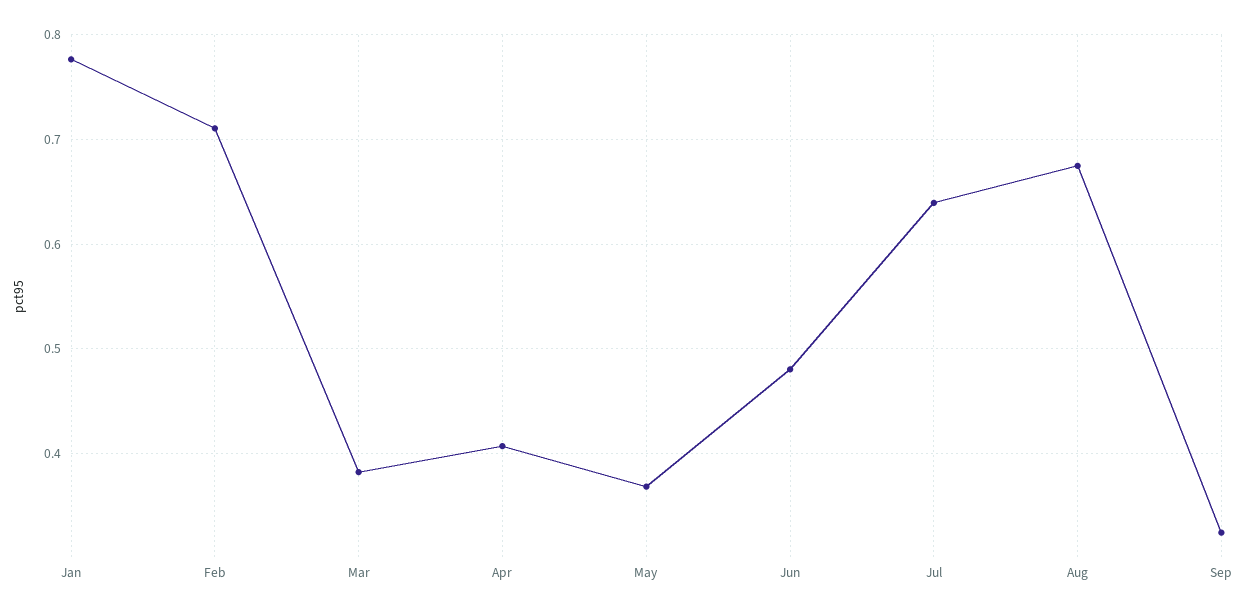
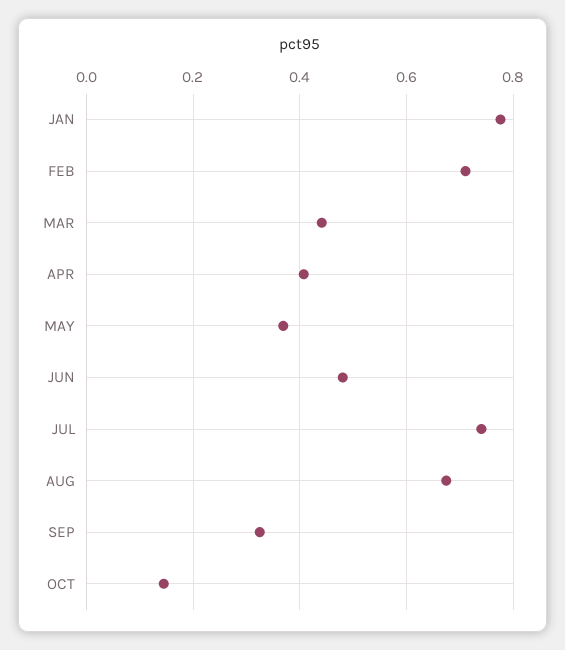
Mar: 0.38 -> 0.44
Jul: 0.64 -> 0.74
OCT: none -> 0.14

